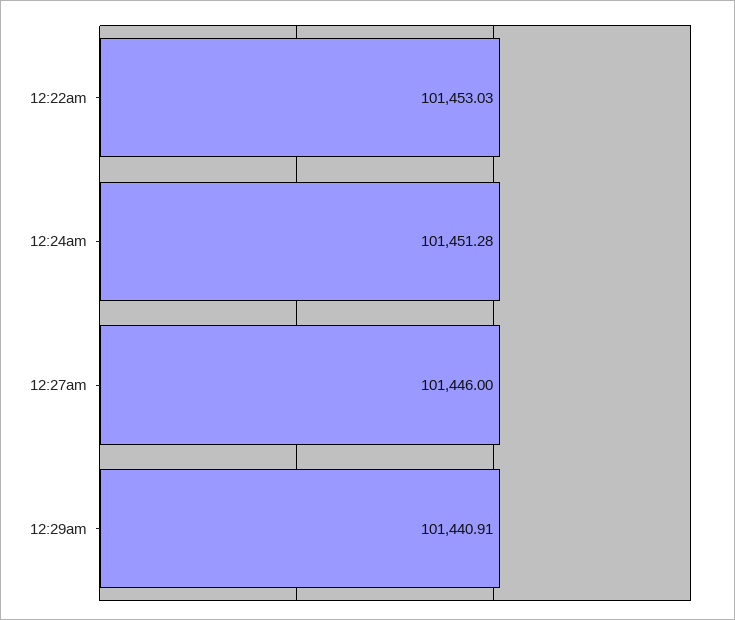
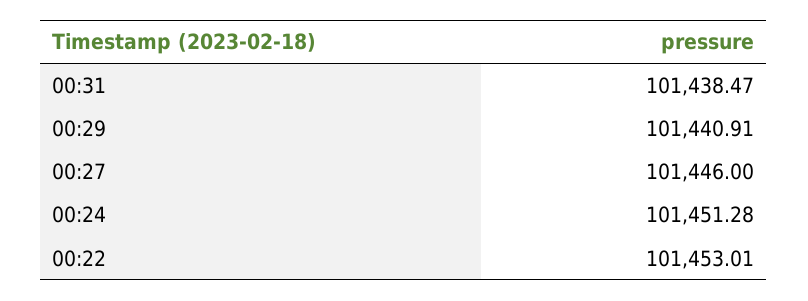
12:22am: 101453.03 -> 101453.01
00:31: none -> 101438.47

